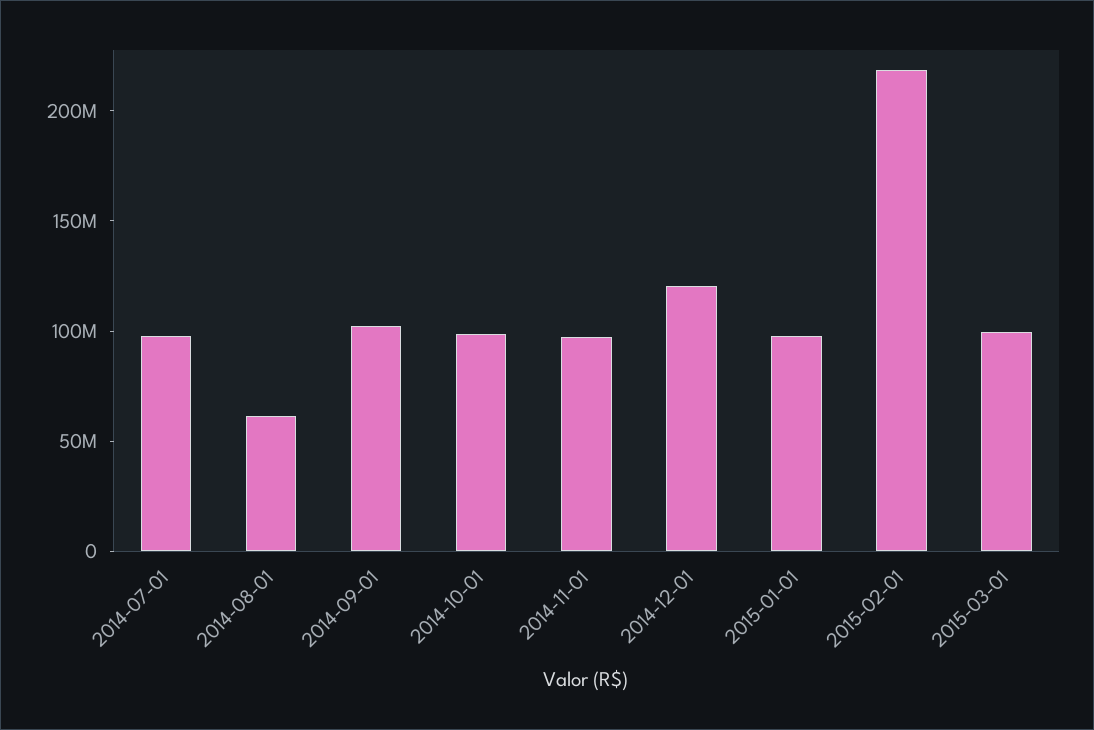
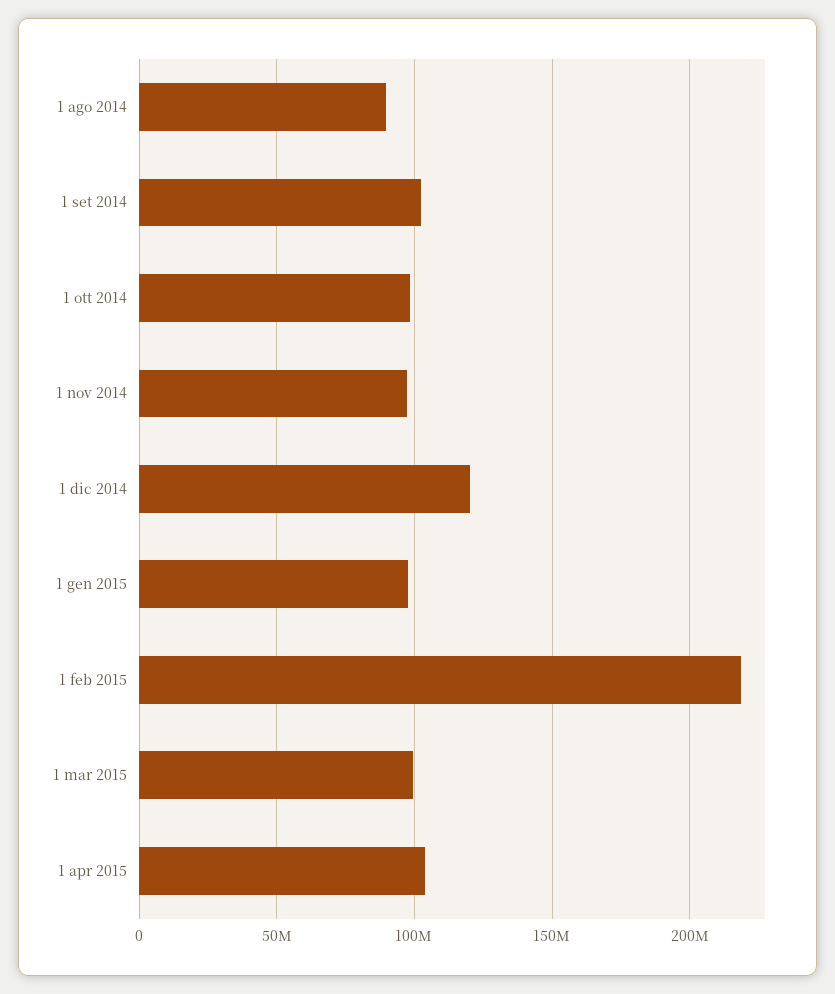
2014-07-01: 100000000 -> none
2014-08-01: 60000000 -> 90000000
1 apr 2015: none -> 105000000

